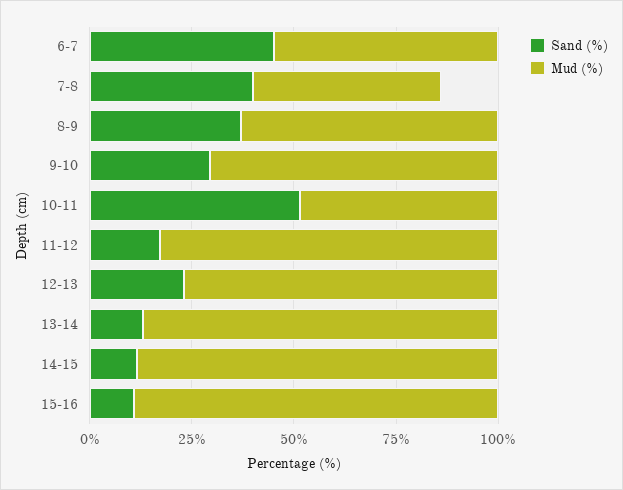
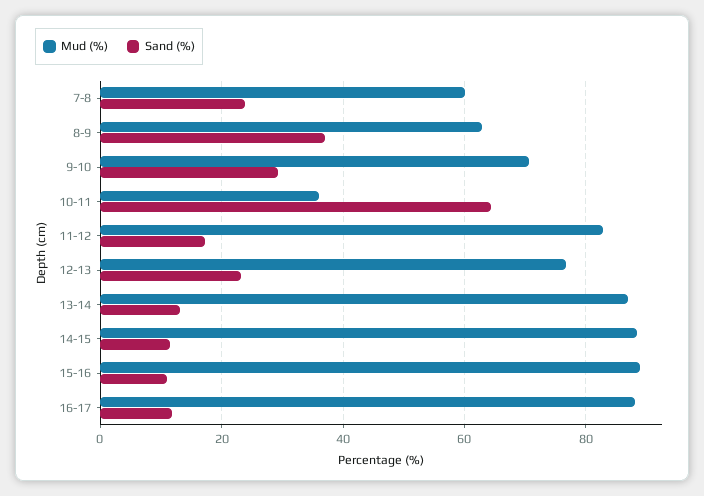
Sand (%), 6-7: 45 -> none
Mud (%), 6-7: 55 -> none
Sand (%), 7-8: 40 -> 24
Mud (%), 7-8: 45 -> 60
Sand (%), 10-11: 50 -> 64
Mud (%), 10-11: 50 -> 36
Mud (%), 16-17: none -> 88
Sand (%), 16-17: none -> 12

